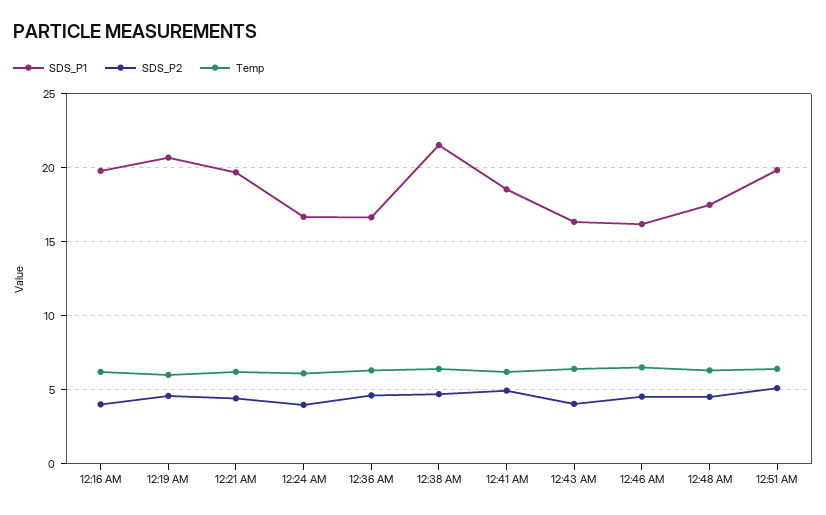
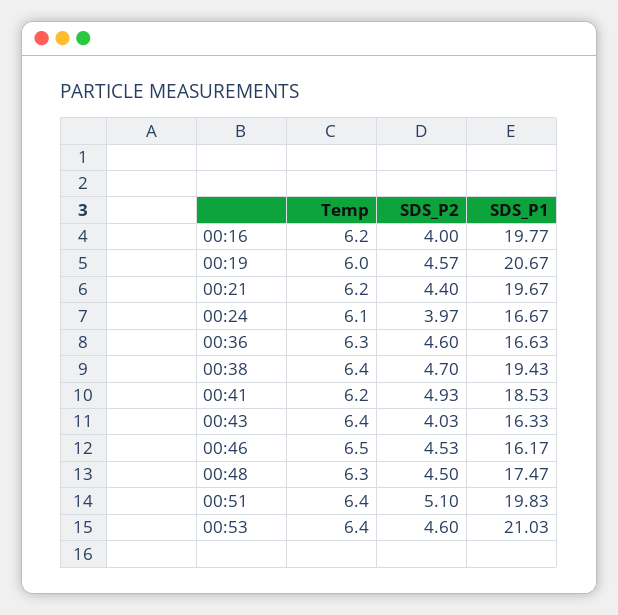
SDS_P1, 12:38 AM: 21.5 -> 19.43
Temp, 00:53: none -> 6.4
SDS_P2, 00:53: none -> 4.6
SDS_P1, 00:53: none -> 21.03

